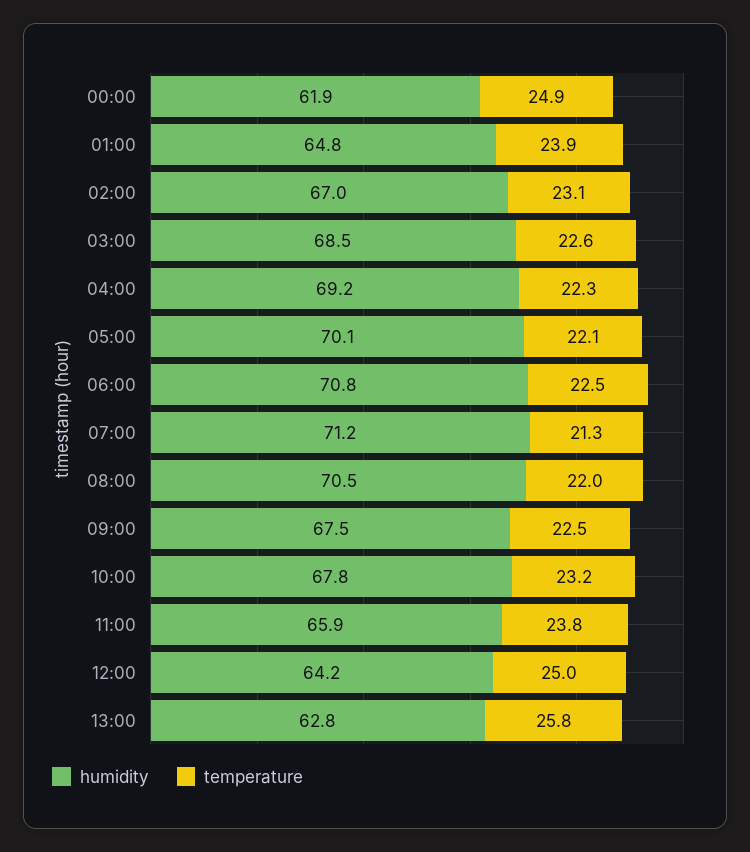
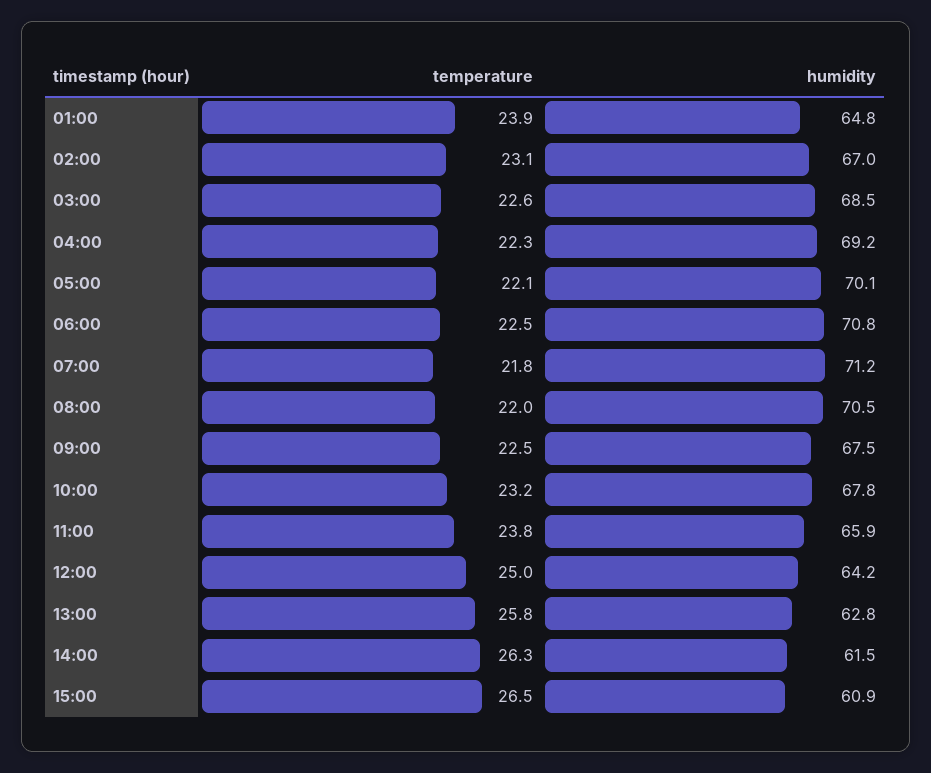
humidity, 00:00: 61.9 -> none
temperature, 00:00: 24.9 -> none
temperature, 07:00: 21.3 -> 21.8
temperature, 14:00: none -> 26.3
humidity, 14:00: none -> 61.5
temperature, 15:00: none -> 26.5
humidity, 15:00: none -> 60.9

